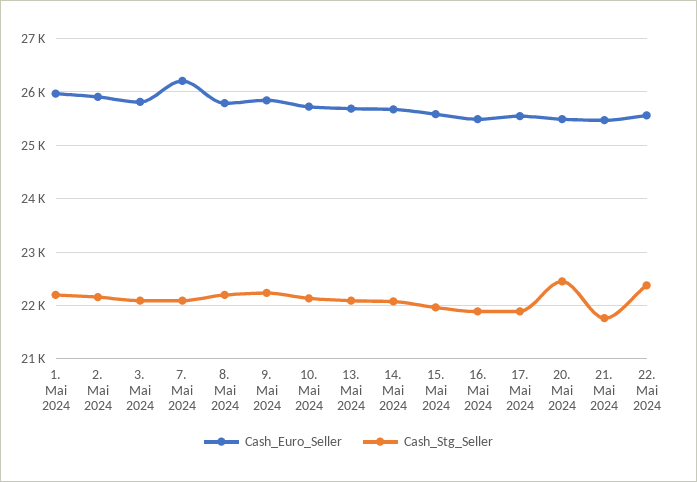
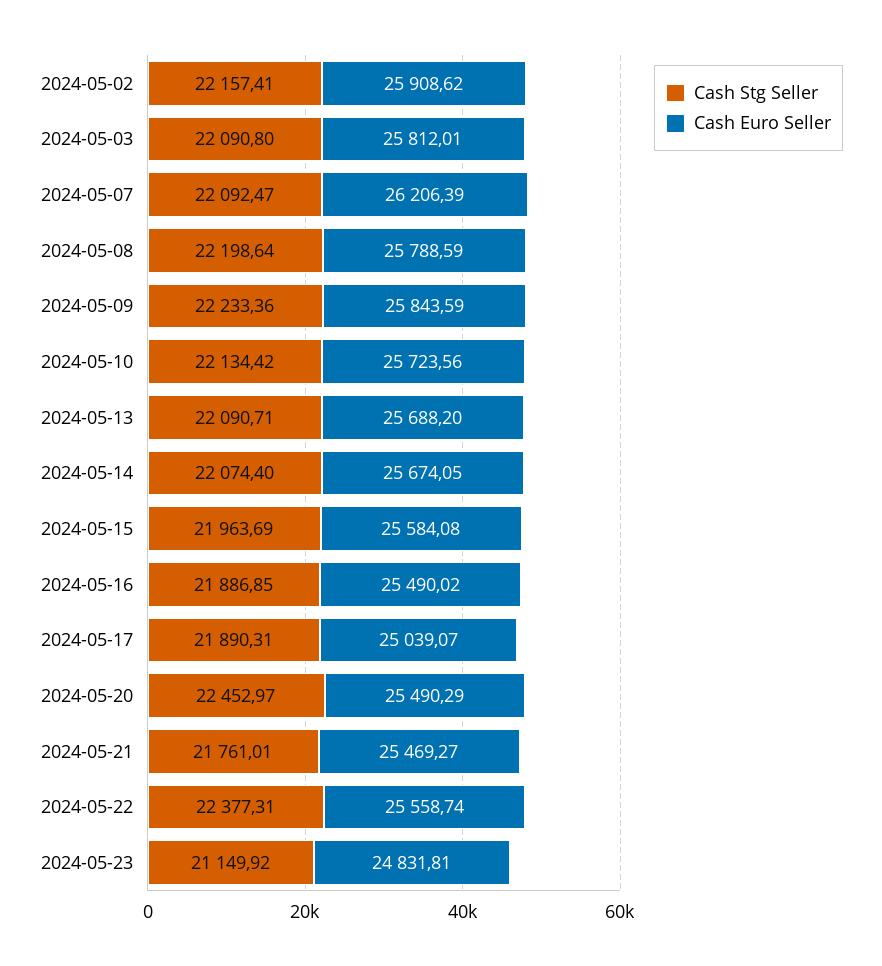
Cash_Euro_Seller, 1. Mai 2024: 26000 -> none
Cash_Stg_Seller, 1. Mai 2024: 22200 -> none
Cash_Euro_Seller, 17. Mai 2024: 25600 -> 25039.07
Cash_Stg_Seller, 2024-05-23: none -> 21149.92
Cash_Euro_Seller, 2024-05-23: none -> 24831.81

